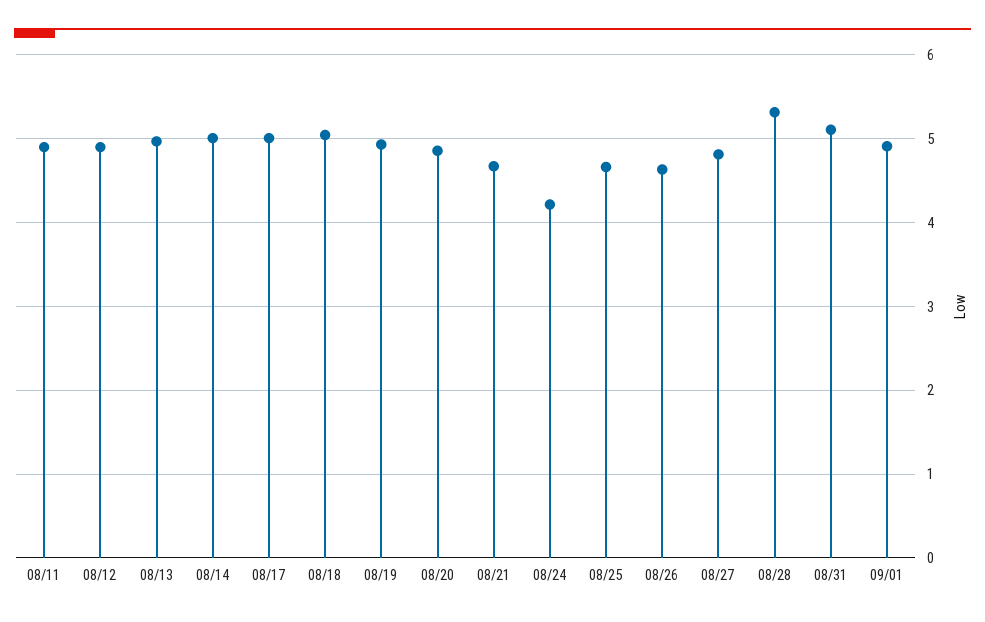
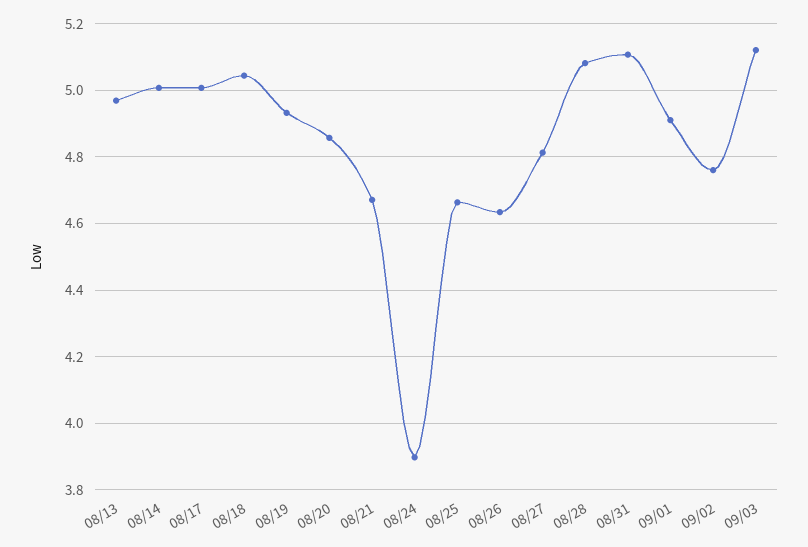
08/11: 4.9 -> none
08/12: 4.9 -> none
08/24: 4.2 -> 3.9
08/28: 5.3 -> 5.08
09/02: none -> 4.76
09/03: none -> 5.12

